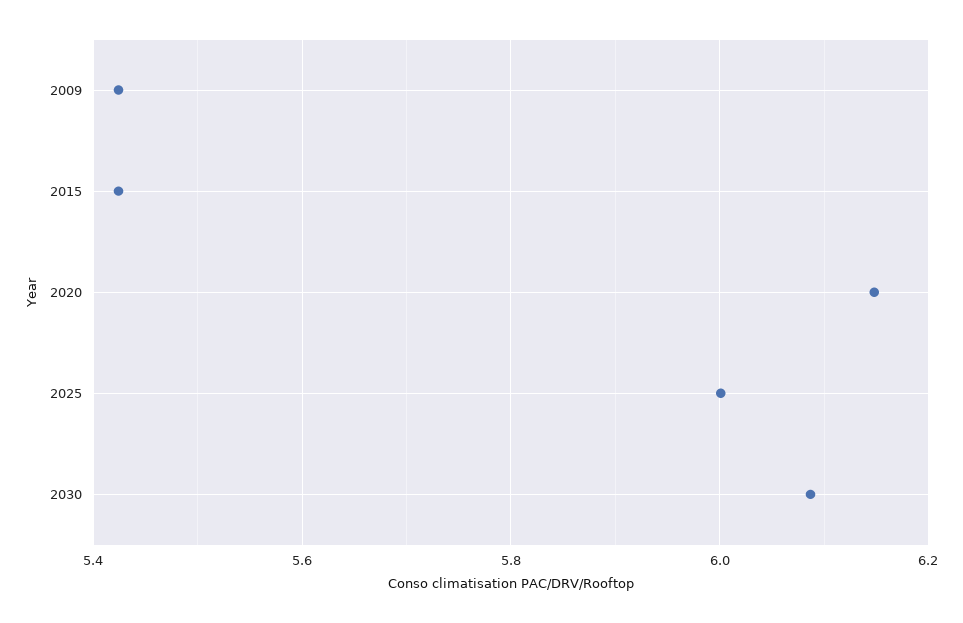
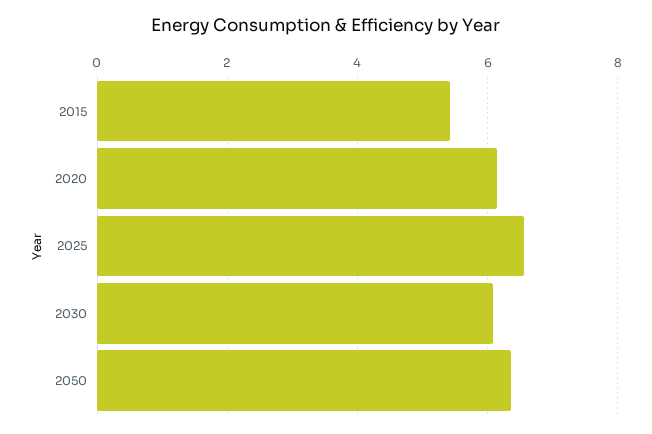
2009: 5.42 -> none
2025: 6 -> 6.6
2050: none -> 6.4

